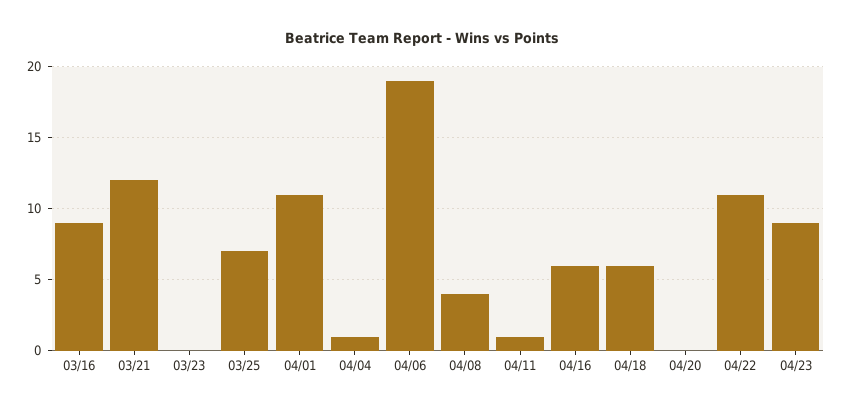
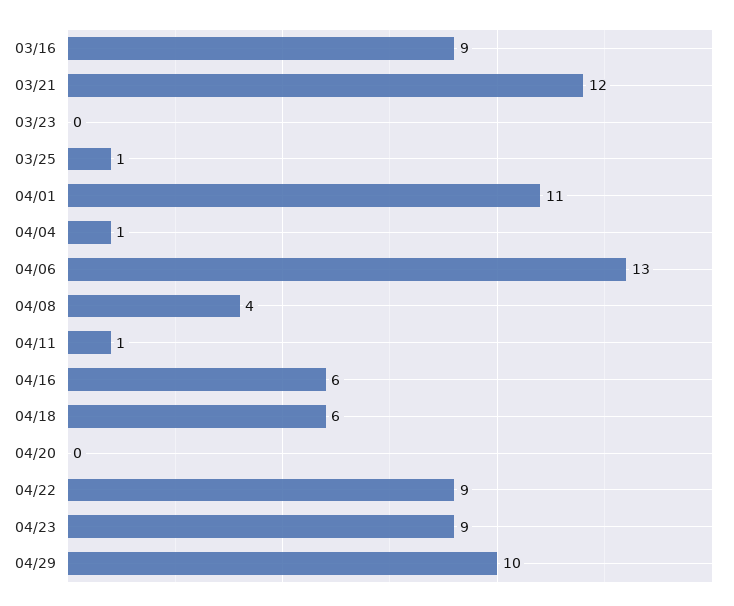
03/25: 7 -> 1
04/06: 19 -> 13
04/22: 11 -> 9
04/29: none -> 10

